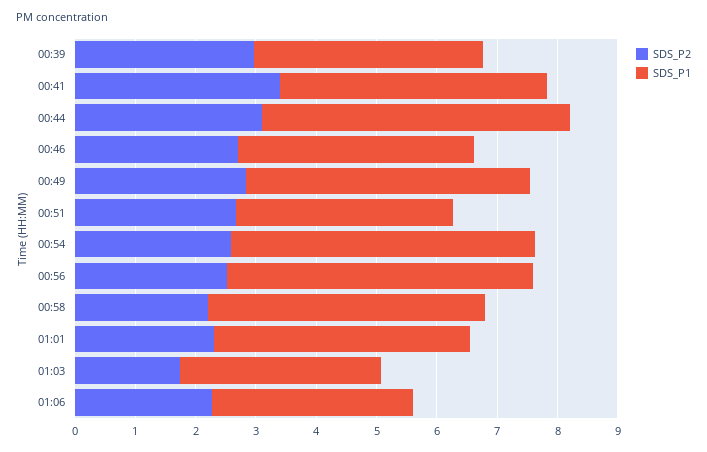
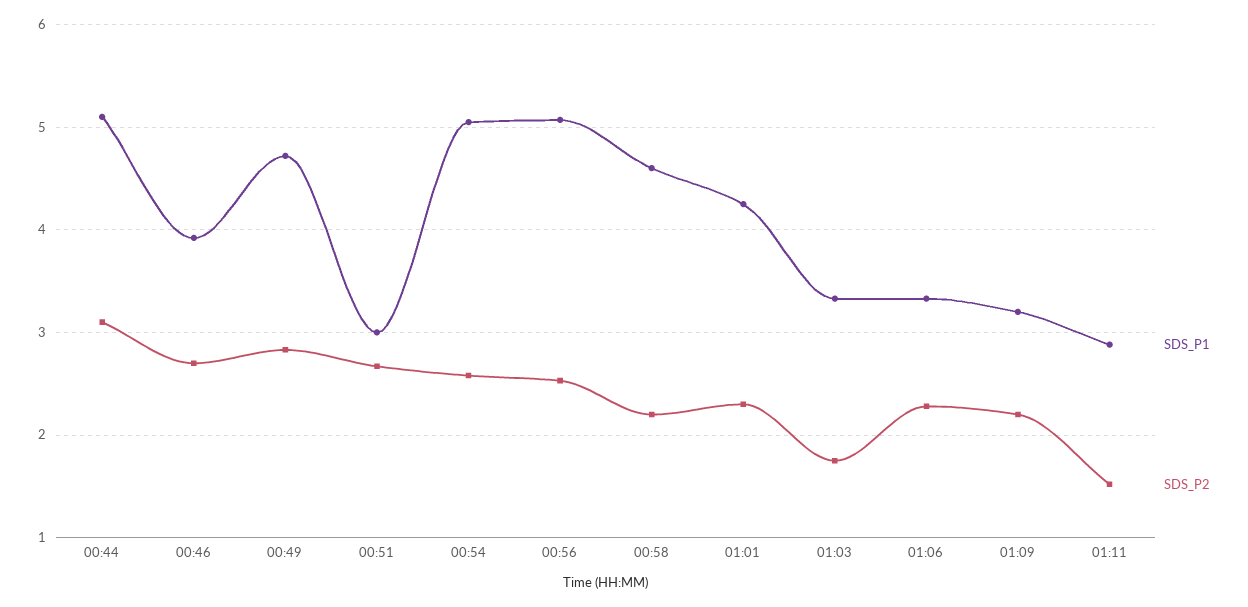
SDS_P2, 00:39: 3 -> none
SDS_P1, 00:39: 3.8 -> none
SDS_P2, 00:41: 3.4 -> none
SDS_P1, 00:41: 4.4 -> none
SDS_P1, 00:51: 3.6 -> 3
SDS_P1, 01:09: none -> 3.2
SDS_P2, 01:09: none -> 2.2
SDS_P1, 01:11: none -> 2.9
SDS_P2, 01:11: none -> 1.5

